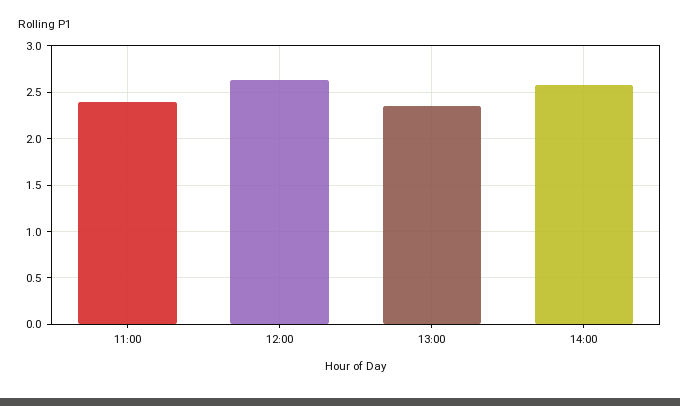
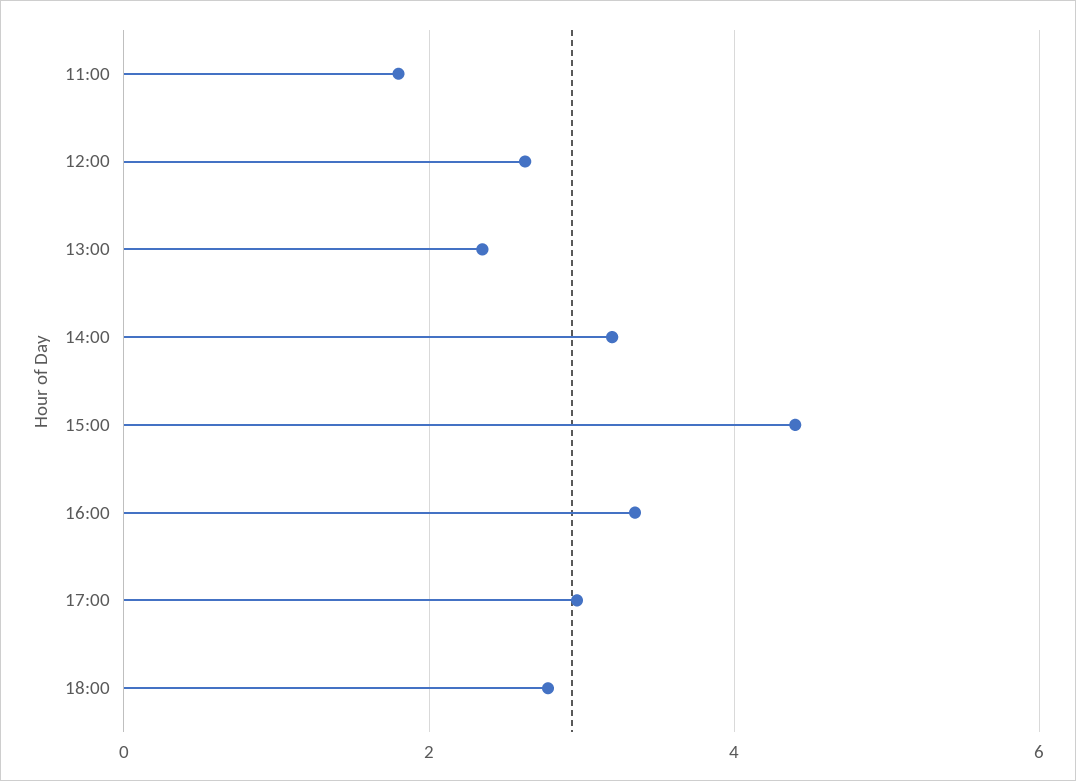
11:00: 2.4 -> 1.8
14:00: 2.6 -> 3.2
15:00: none -> 4.4
16:00: none -> 3.4
17:00: none -> 3
18:00: none -> 2.8

